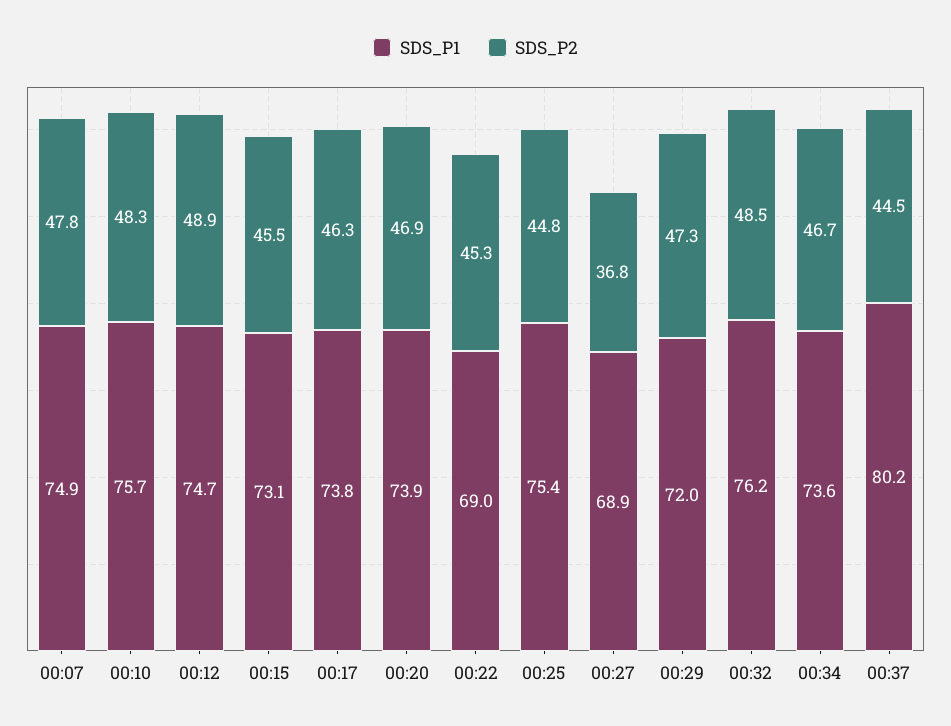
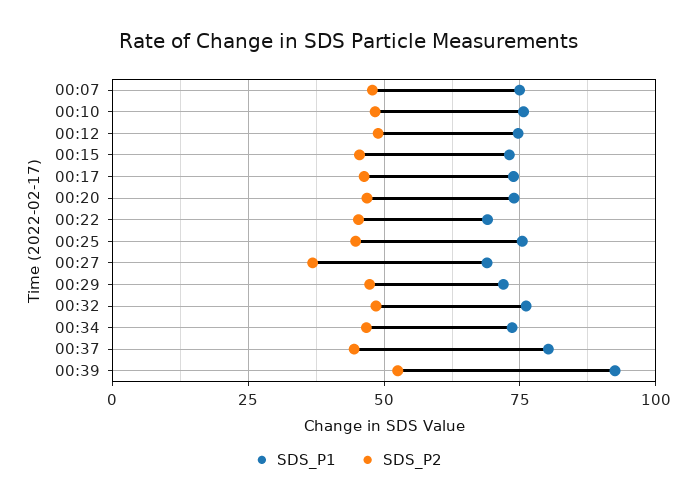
SDS_P1, 00:39: none -> 92.5
SDS_P2, 00:39: none -> 52.5

